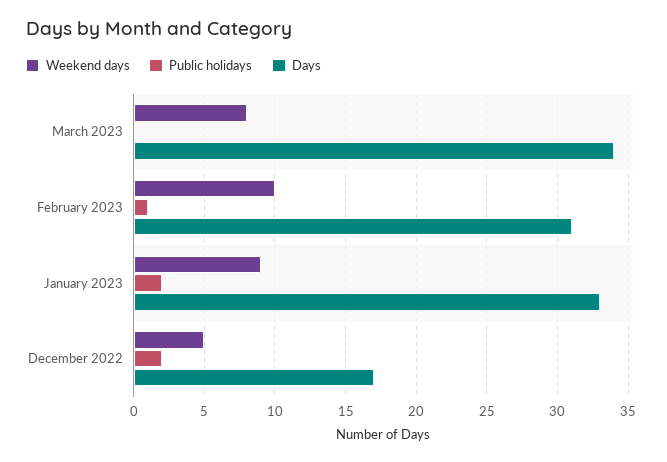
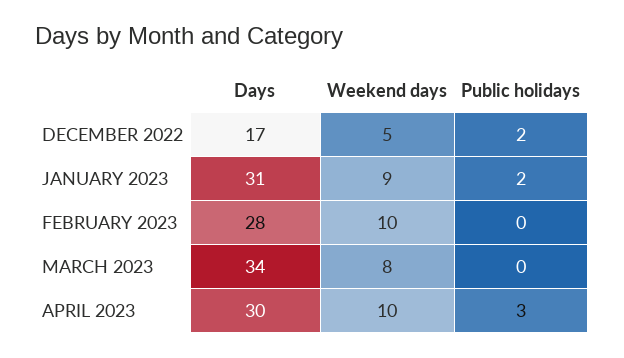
Public holidays, February 2023: 1 -> 0
Days, February 2023: 31 -> 28
Days, January 2023: 33 -> 31
Days, APRIL 2023: none -> 30
Weekend days, APRIL 2023: none -> 10
Public holidays, APRIL 2023: none -> 3

